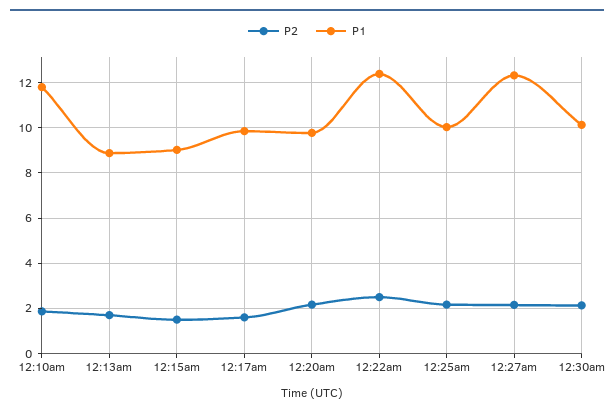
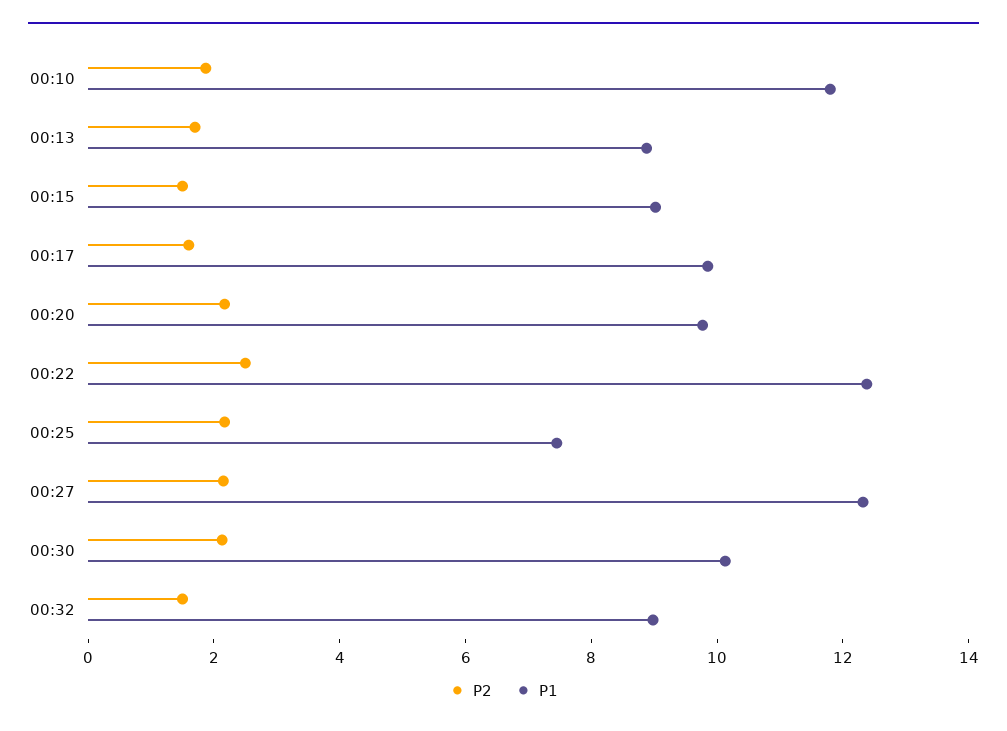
P1, 12:25am: 10 -> 7.5
P2, 00:32: none -> 1.5
P1, 00:32: none -> 9

